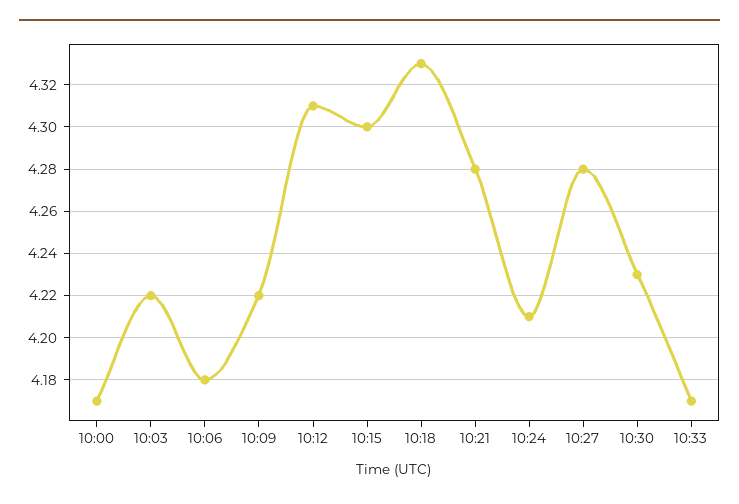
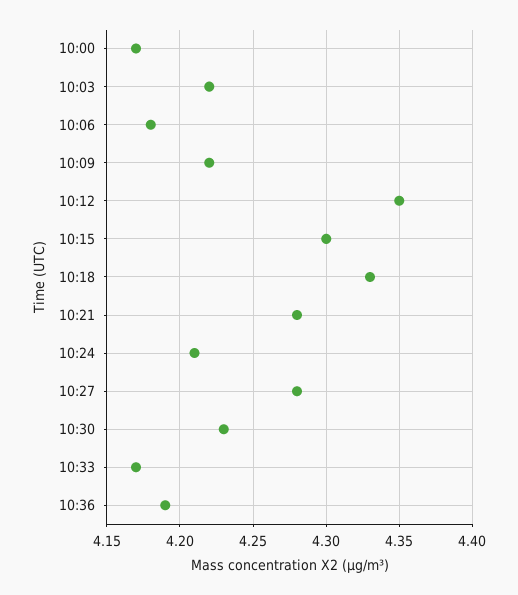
10:12: 4.31 -> 4.35
10:36: none -> 4.19

